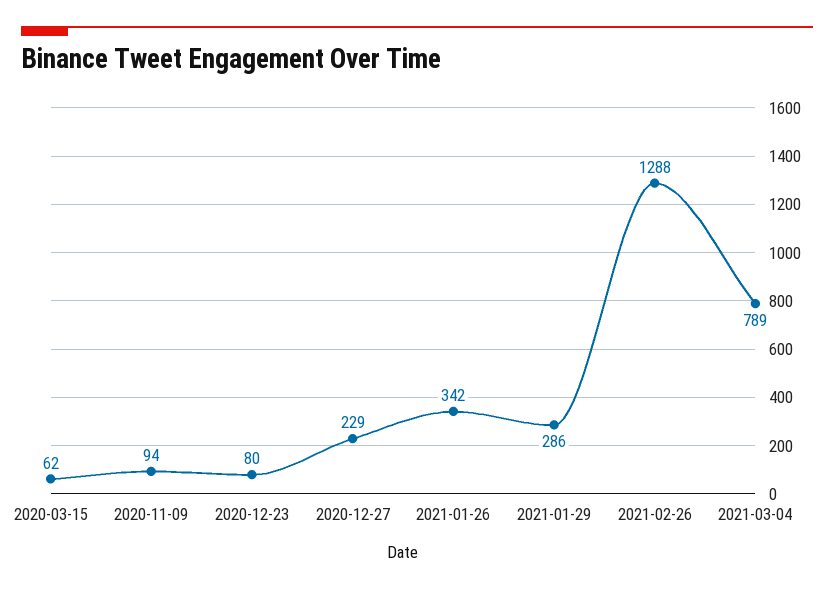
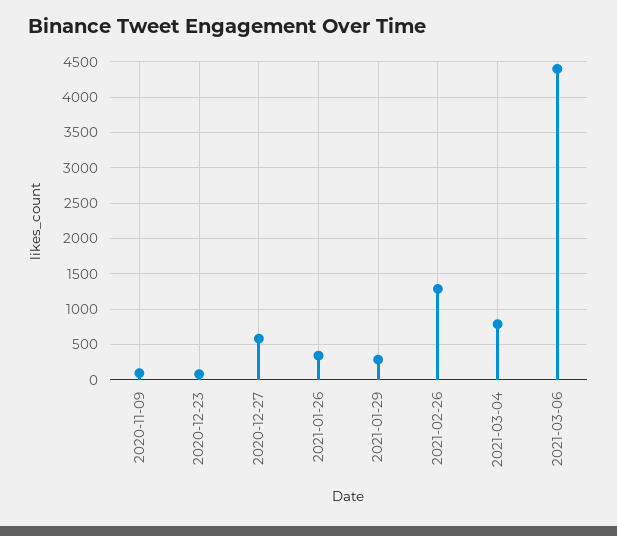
2020-03-15: 62 -> none
2020-12-27: 229 -> 600
2021-03-06: none -> 4400

